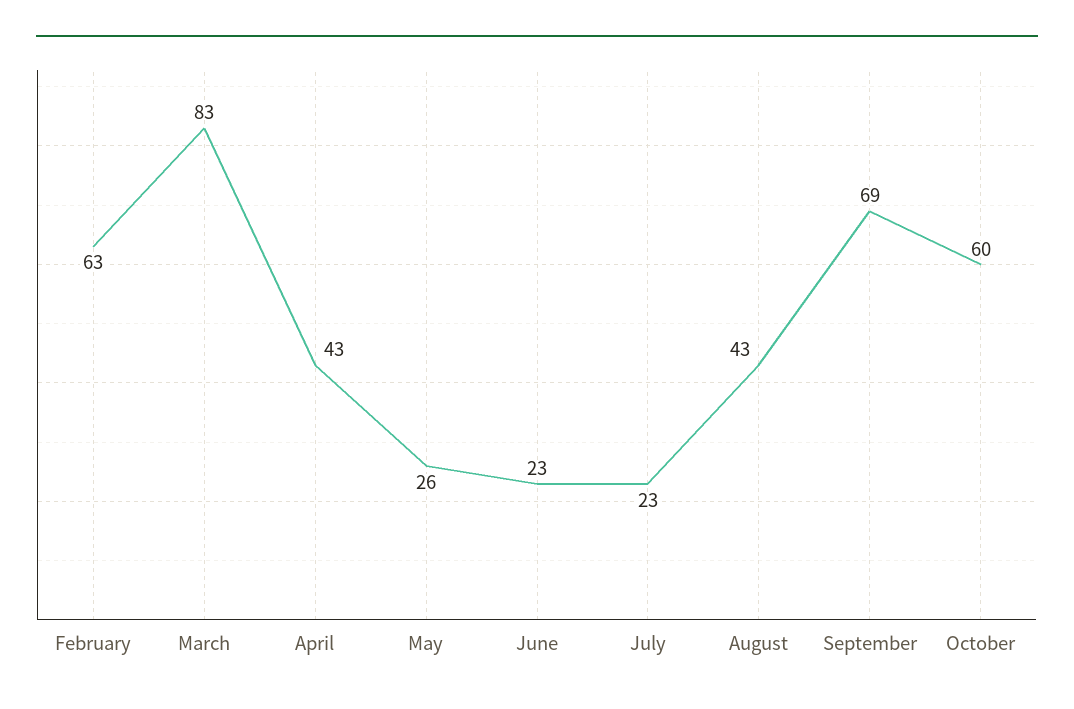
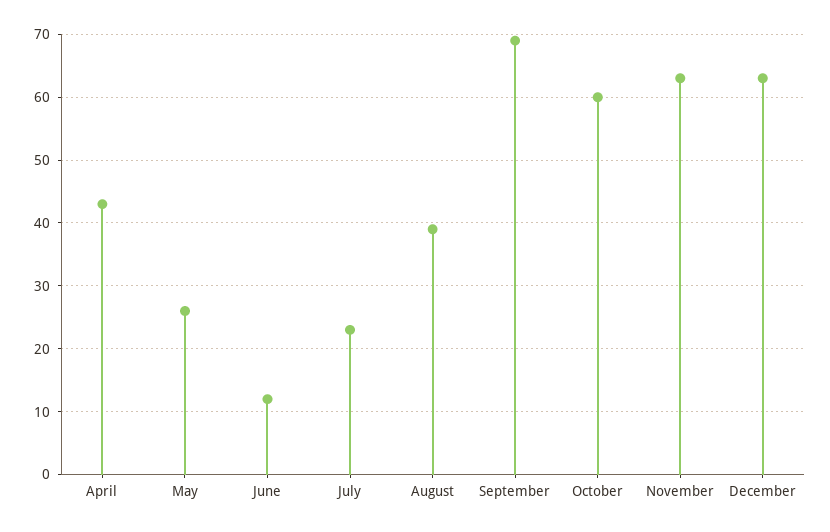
February: 63 -> none
March: 83 -> none
June: 23 -> 12
August: 43 -> 39
November: none -> 63
December: none -> 63

